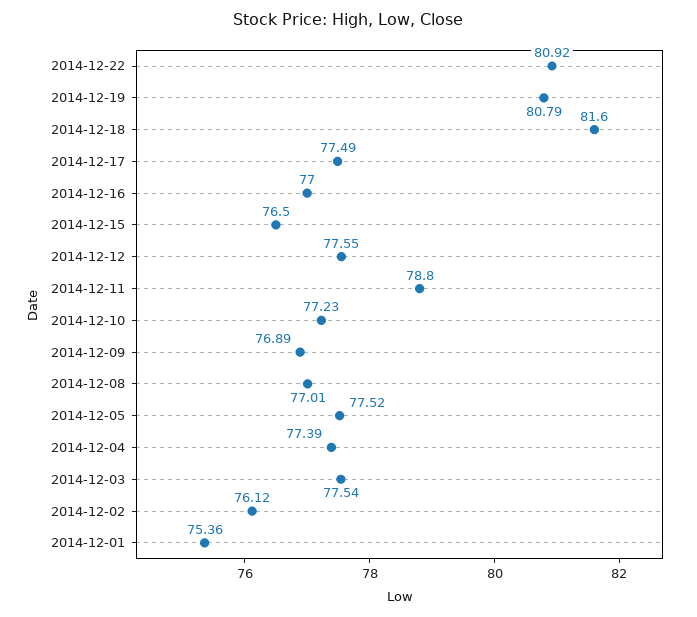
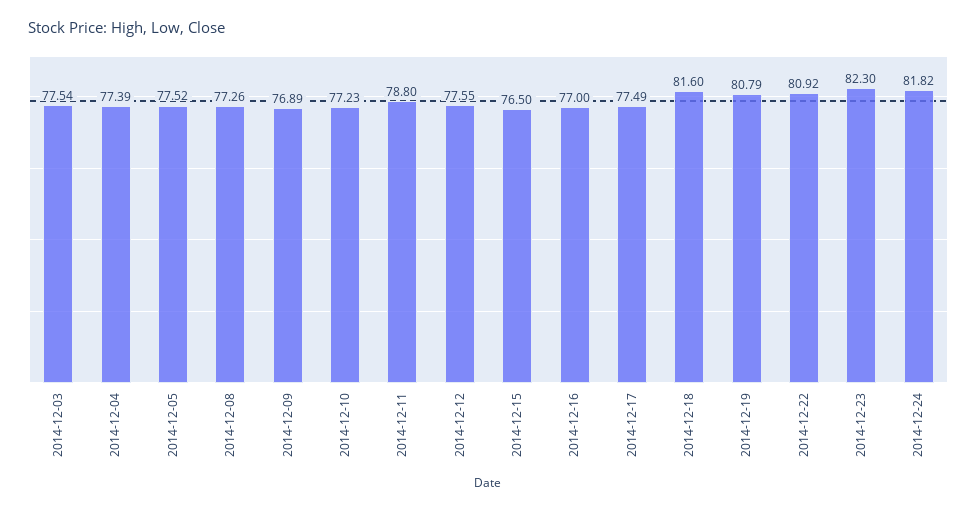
2014-12-08: 77.01 -> 77.26
2014-12-02: 76.12 -> none
2014-12-01: 75.36 -> none
2014-12-23: none -> 82.3
2014-12-24: none -> 81.82

